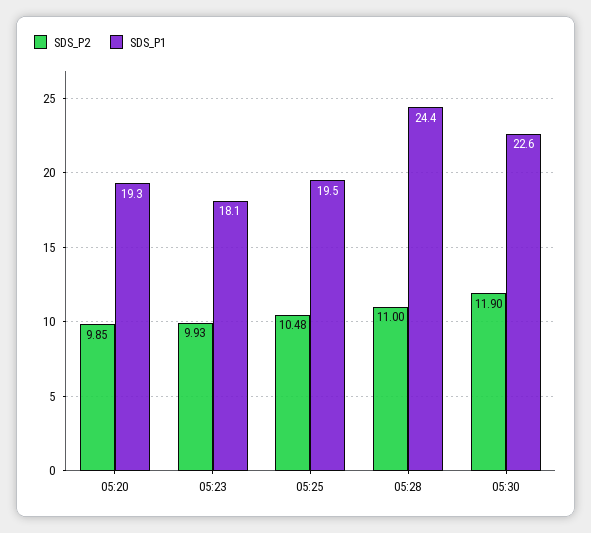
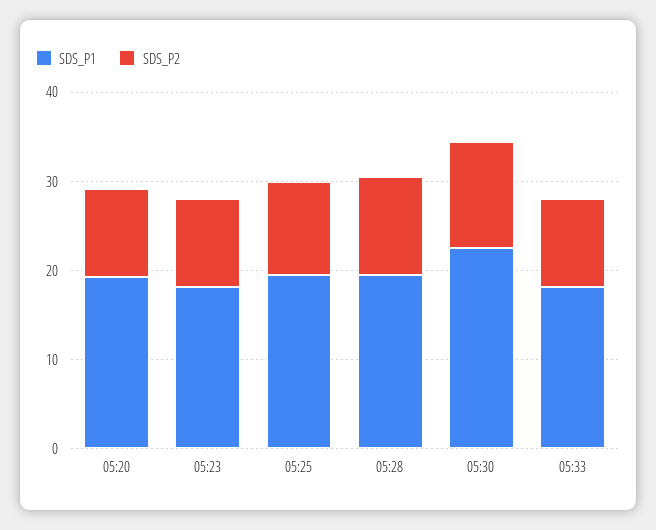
SDS_P1, 05:28: 24.4 -> 20
SDS_P1, 05:33: none -> 18
SDS_P2, 05:33: none -> 10

